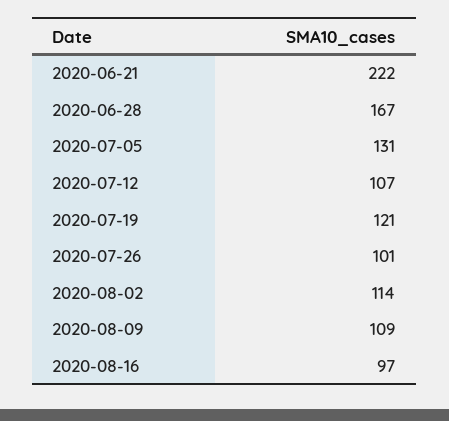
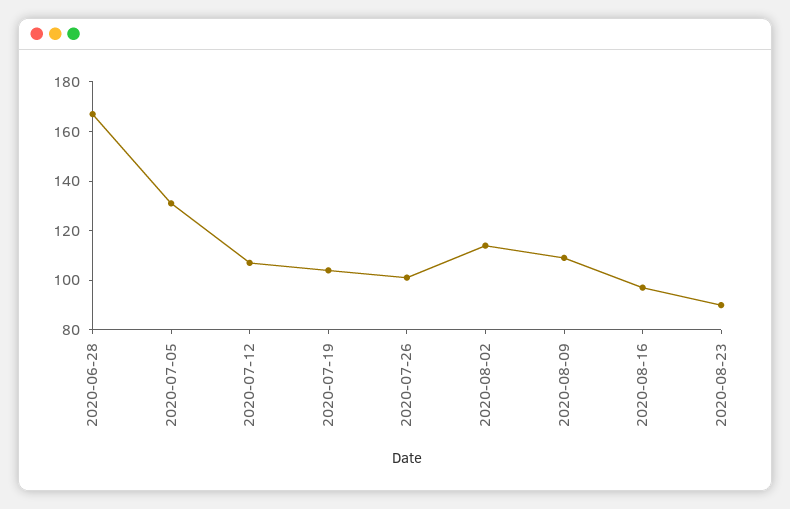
2020-06-21: 222 -> none
2020-07-19: 121 -> 105
2020-08-23: none -> 90

